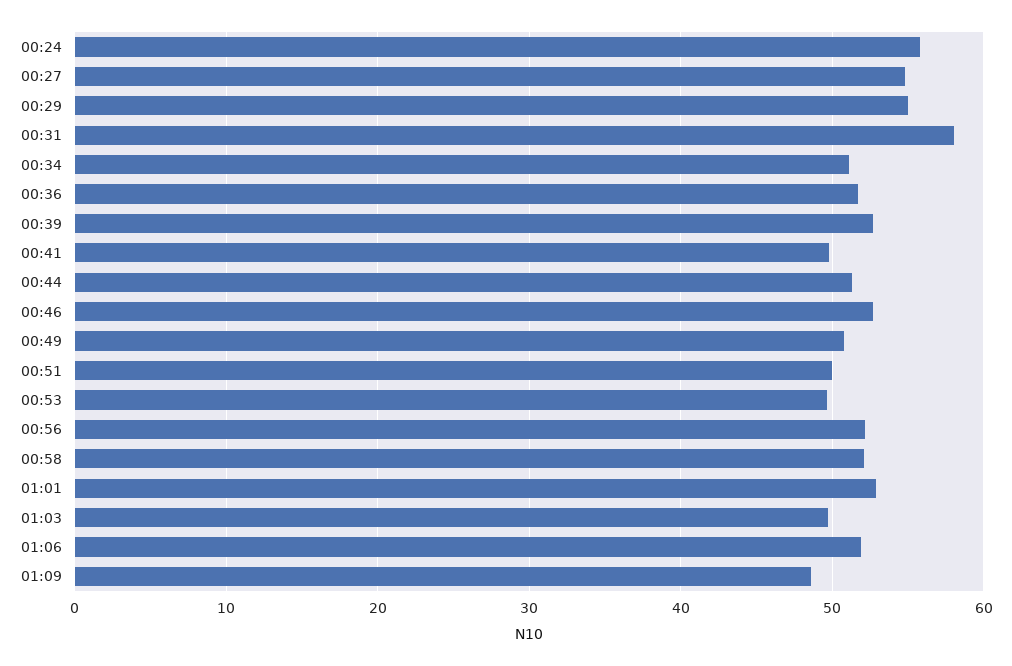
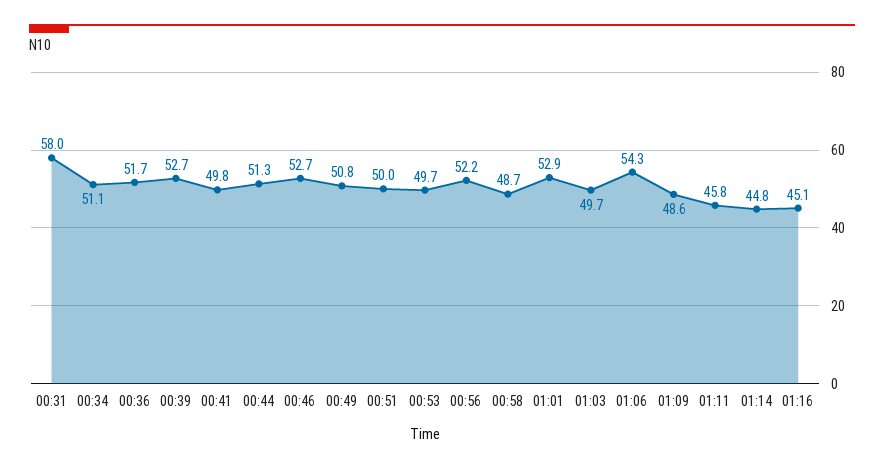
00:24: 56 -> none
00:27: 55 -> none
00:29: 55 -> none
00:58: 52 -> 48.7
01:06: 52 -> 54.3
01:11: none -> 45.8
01:14: none -> 44.8
01:16: none -> 45.1

